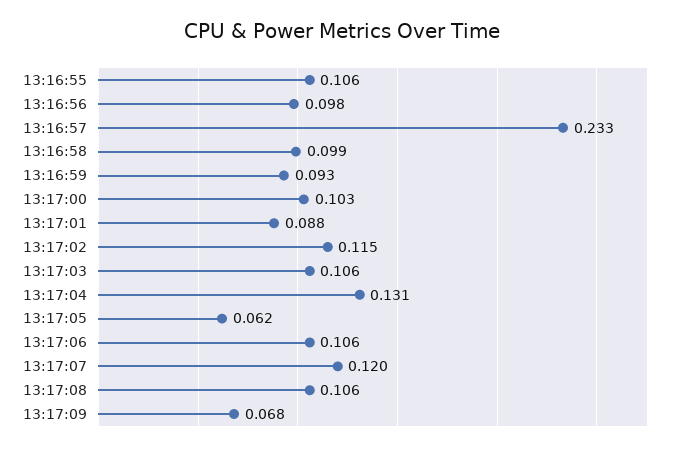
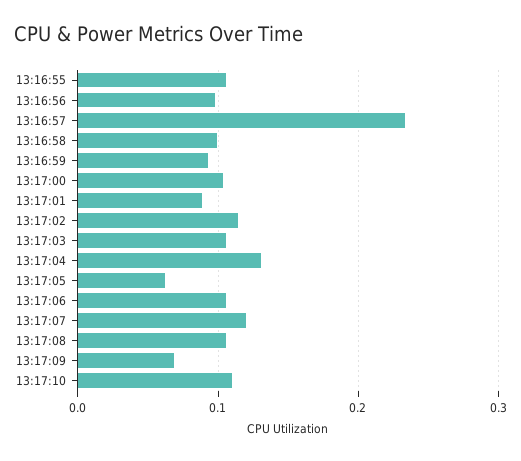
13:17:10: none -> 0.11

